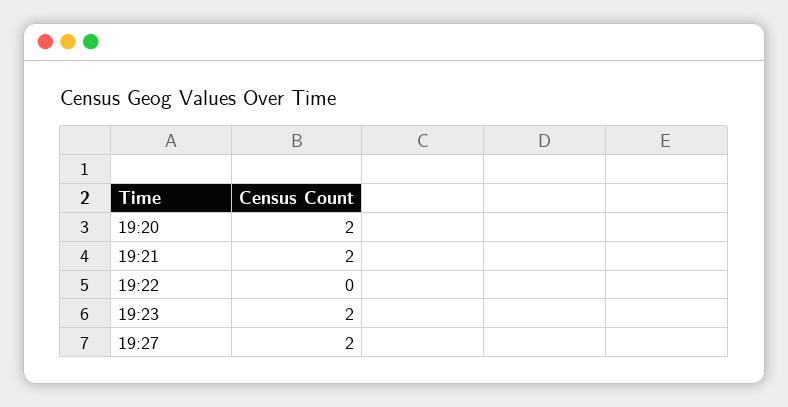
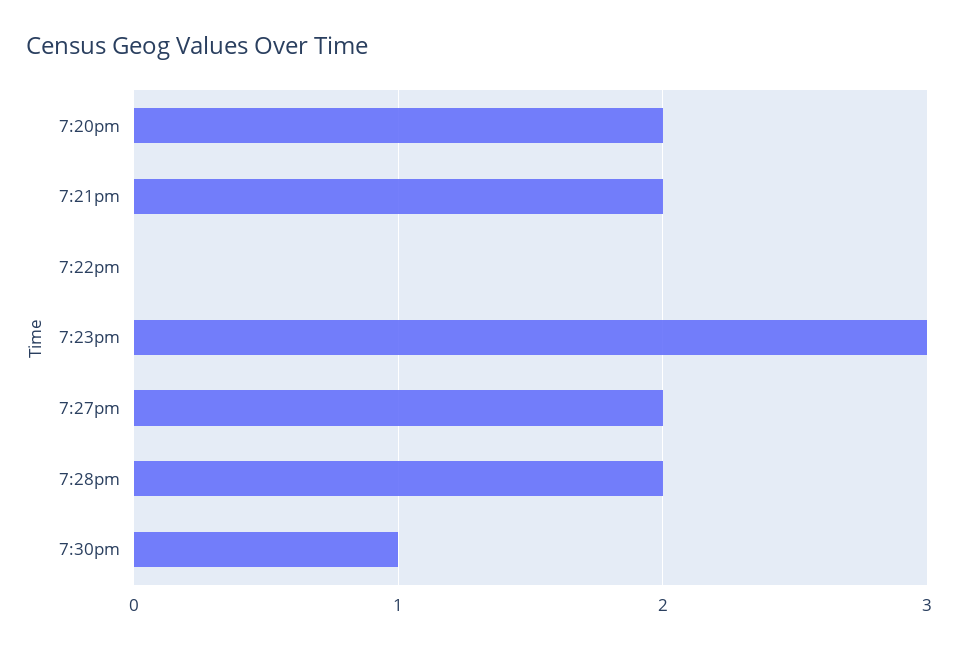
19:23: 2 -> 3
7:28pm: none -> 2
7:30pm: none -> 1

